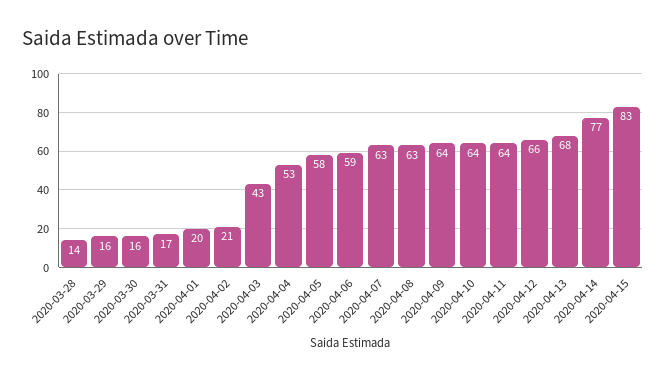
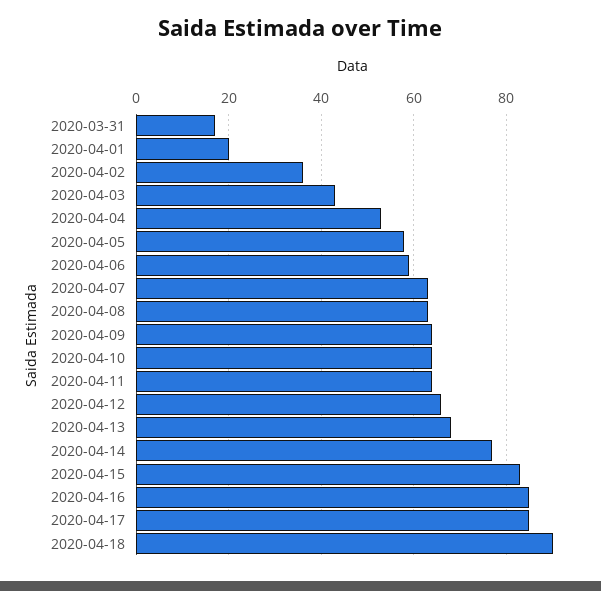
2020-03-28: 14 -> none
2020-03-29: 16 -> none
2020-03-30: 16 -> none
2020-04-02: 21 -> 35
2020-04-16: none -> 85
2020-04-17: none -> 85
2020-04-18: none -> 90

